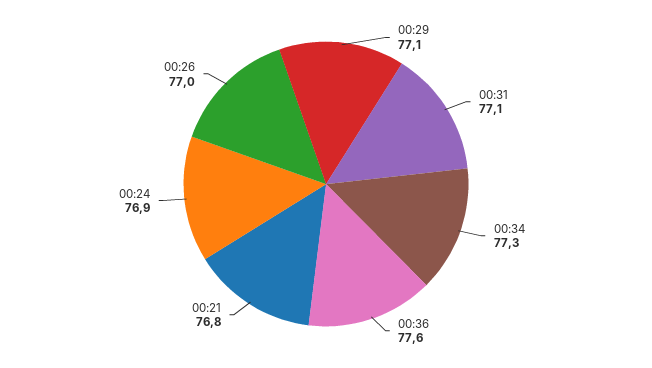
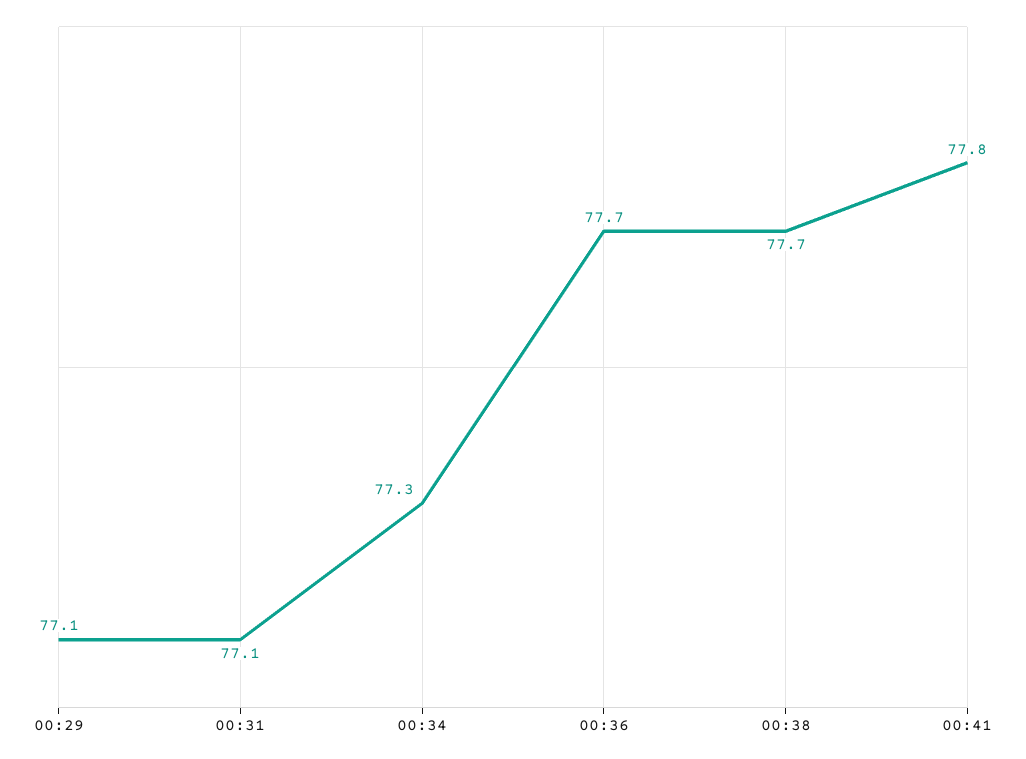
00:36: 77.6 -> 77.7
00:21: 76.8 -> none
00:24: 76.9 -> none
00:26: 77 -> none
00:38: none -> 77.7
00:41: none -> 77.8

